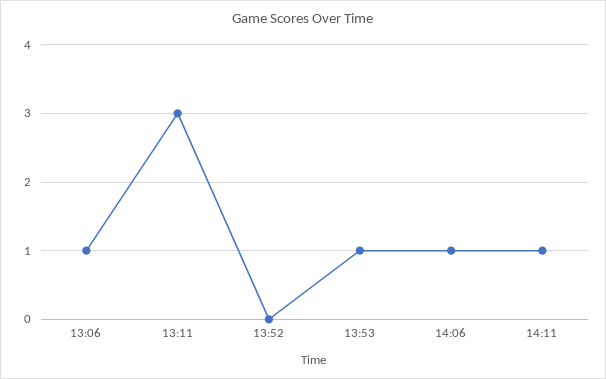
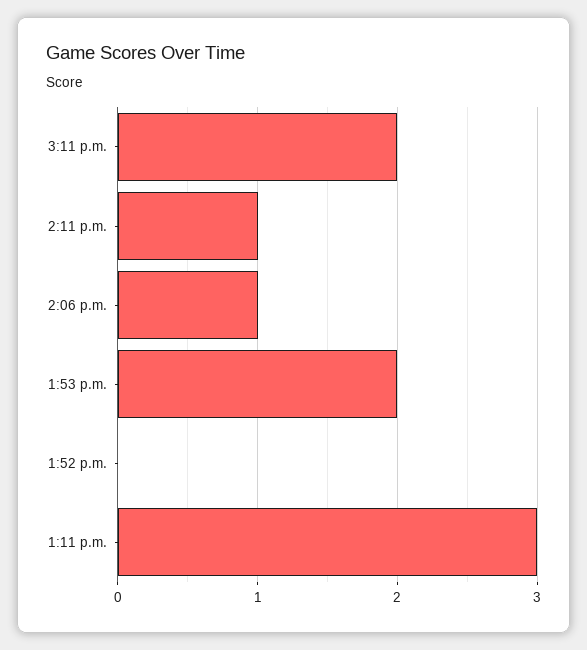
13:06: 1 -> none
13:53: 1 -> 2
3:11 p.m.: none -> 2

